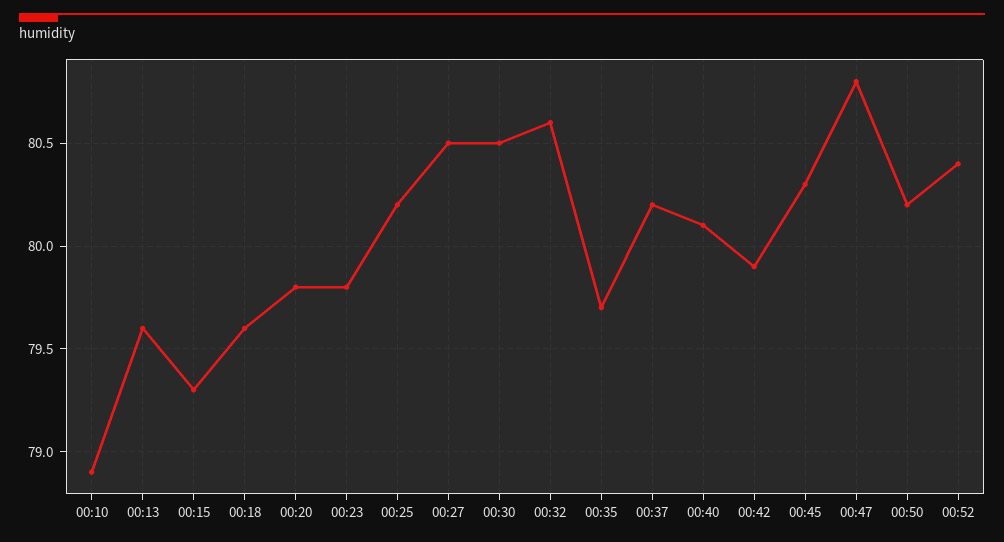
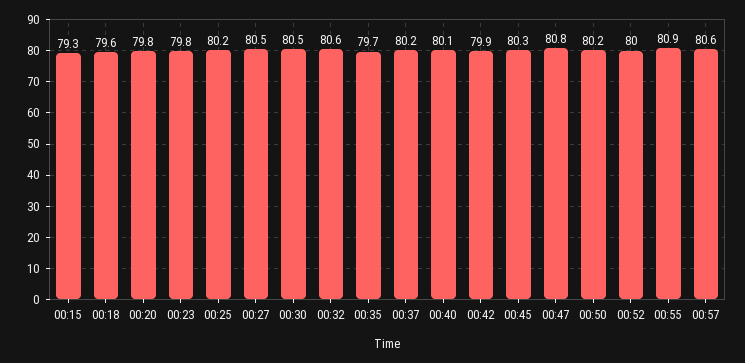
00:10: 78.9 -> none
00:13: 79.6 -> none
00:52: 80.4 -> 80
00:55: none -> 80.9
00:57: none -> 80.6

